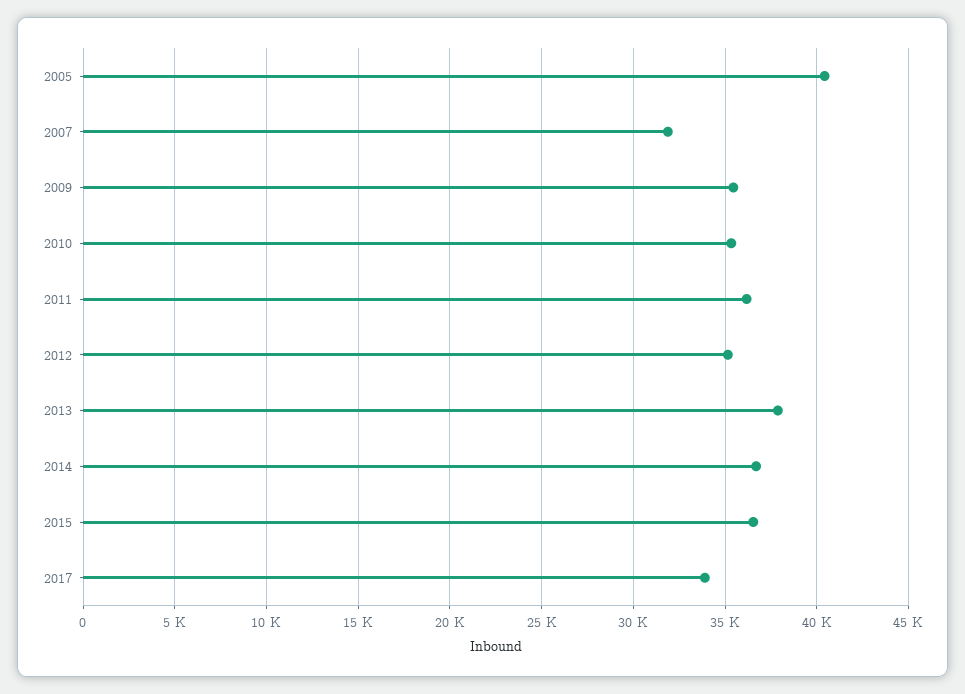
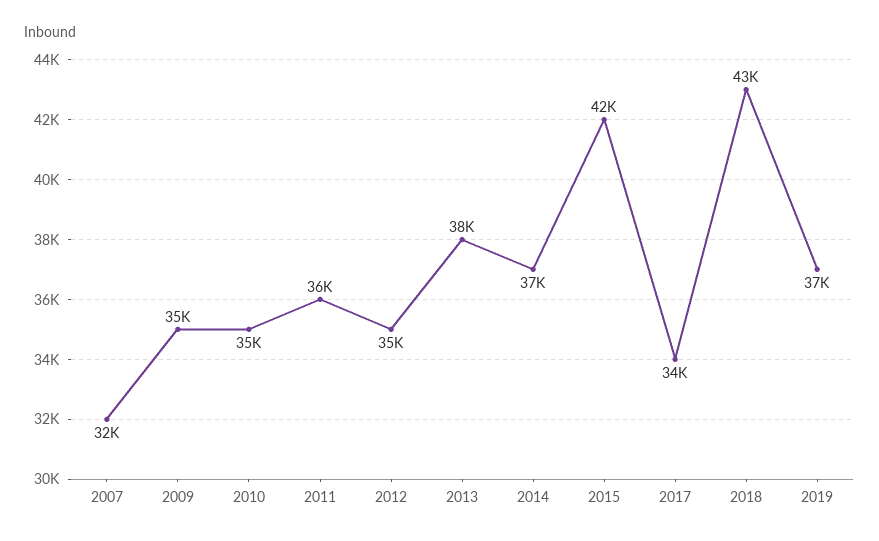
2005: 40500 -> none
2015: 36500 -> 42000
2018: none -> 43000
2019: none -> 37000

